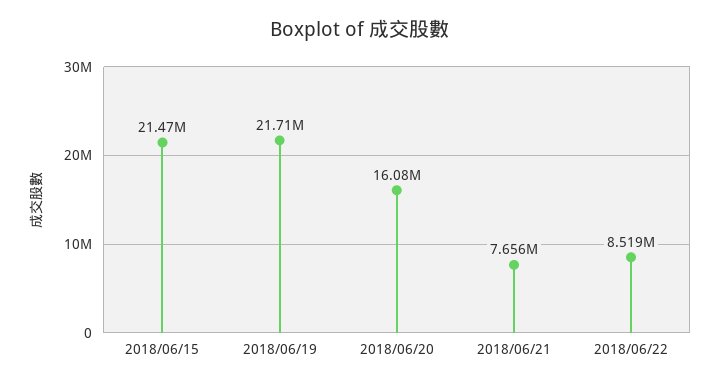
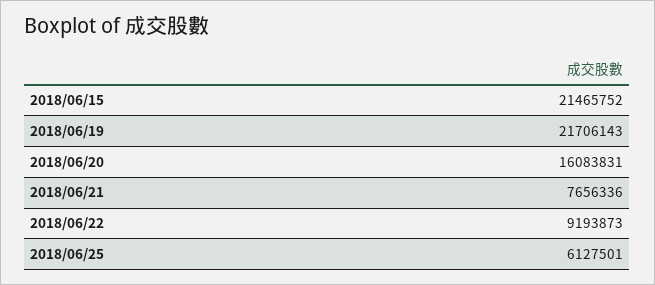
2018/06/22: 8519000 -> 9193873
2018/06/25: none -> 6127501

